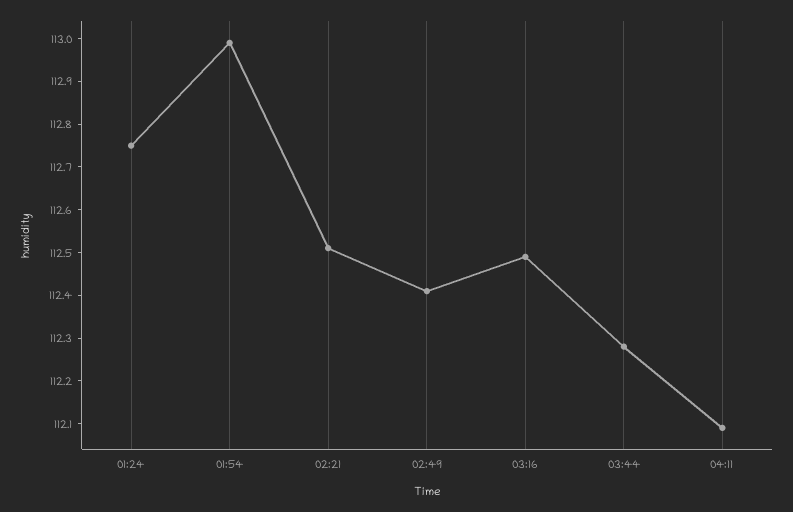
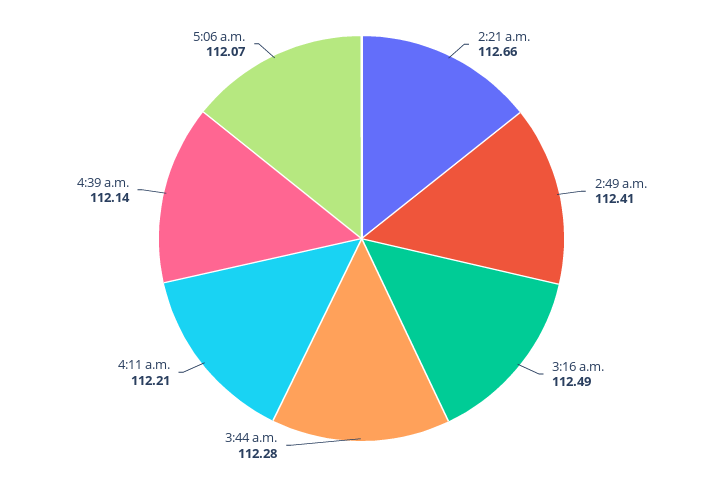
01:24: 112.75 -> none
01:54: 113 -> none
02:21: 112.5 -> 112.66
04:11: 112.1 -> 112.21
4:39 a.m.: none -> 112.14
5:06 a.m.: none -> 112.07

